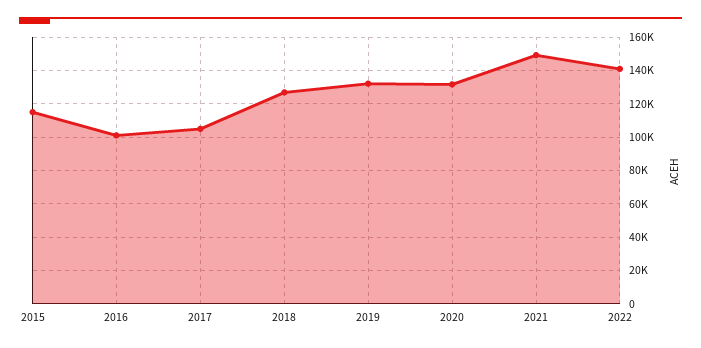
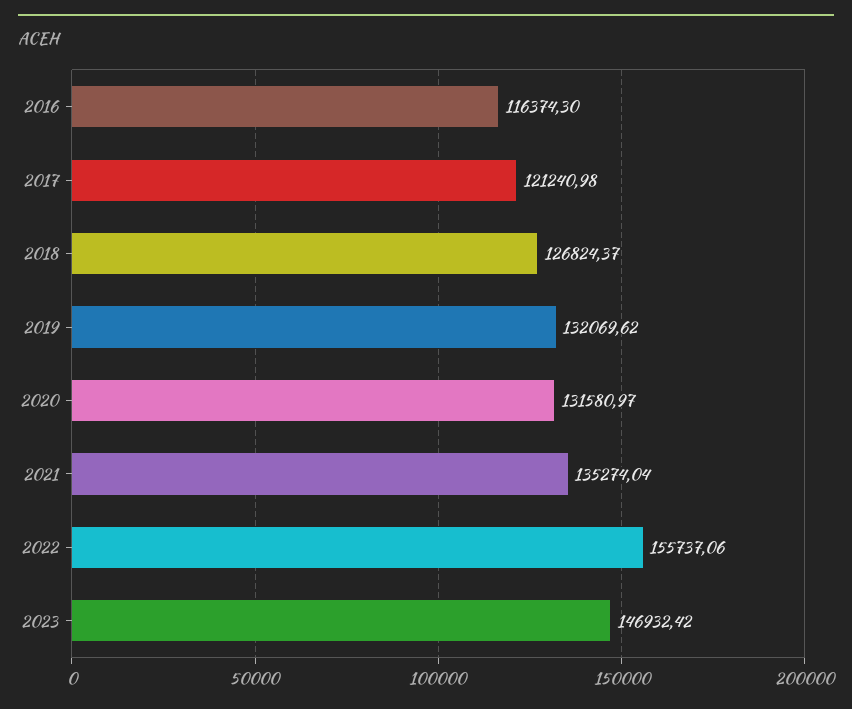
2015: 115000 -> none
2016: 100000 -> 116374.3
2017: 105000 -> 121240.98
2021: 150000 -> 135274.04
2022: 140000 -> 155737.06
2023: none -> 146932.42

